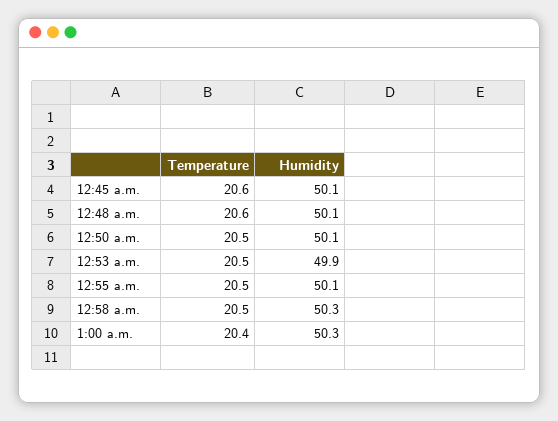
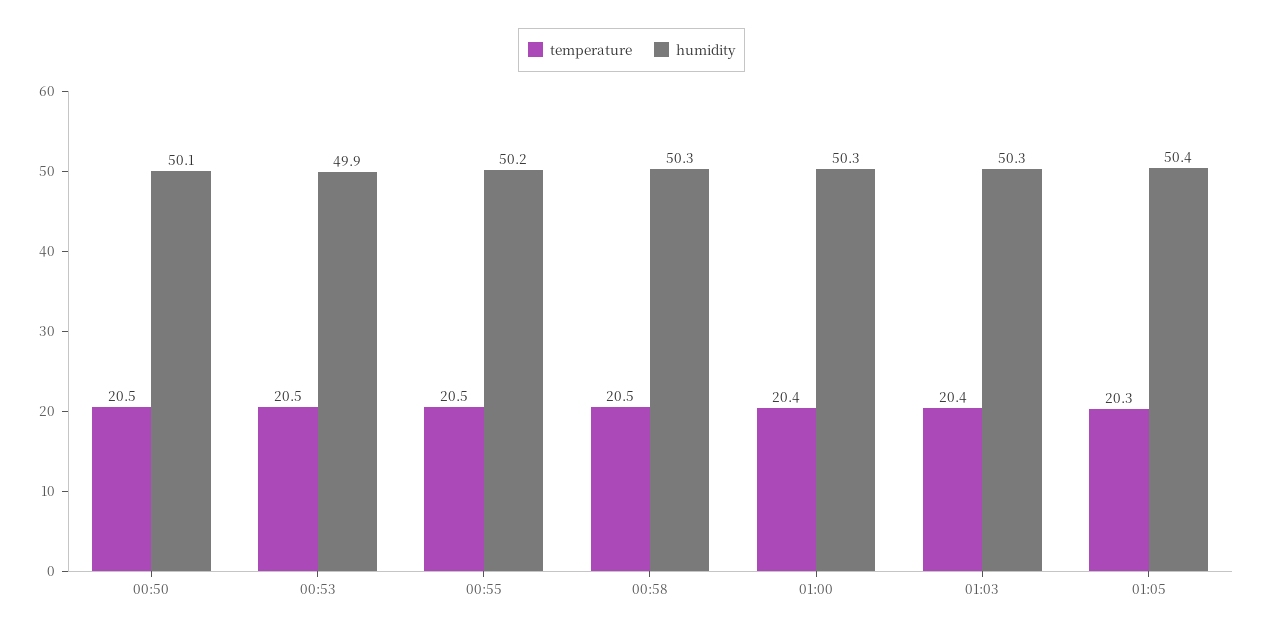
Temperature, 12:45 a.m.: 20.6 -> none
Humidity, 12:45 a.m.: 50.1 -> none
Temperature, 12:48 a.m.: 20.6 -> none
Humidity, 12:48 a.m.: 50.1 -> none
Humidity, 12:55 a.m.: 50.1 -> 50.2
Temperature, 01:03: none -> 20.4
Humidity, 01:03: none -> 50.3
Temperature, 01:05: none -> 20.3
Humidity, 01:05: none -> 50.4

